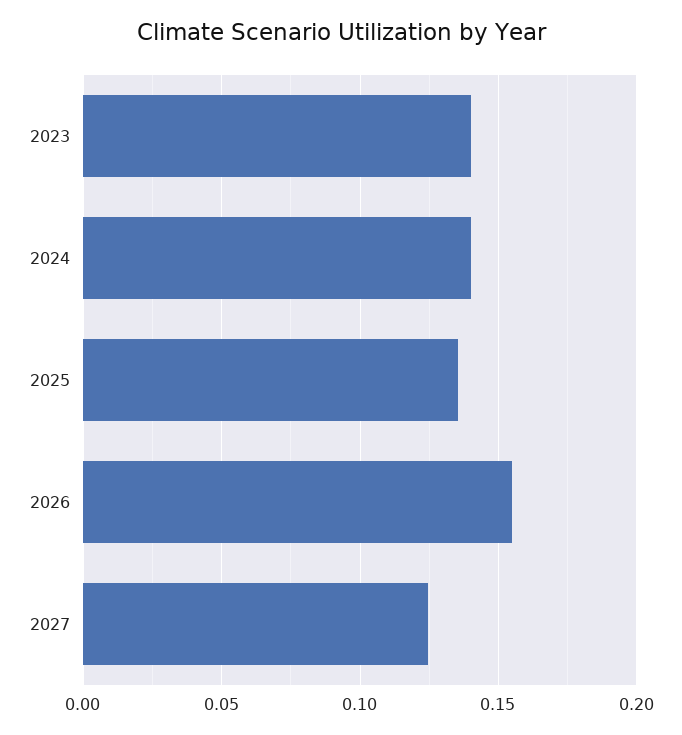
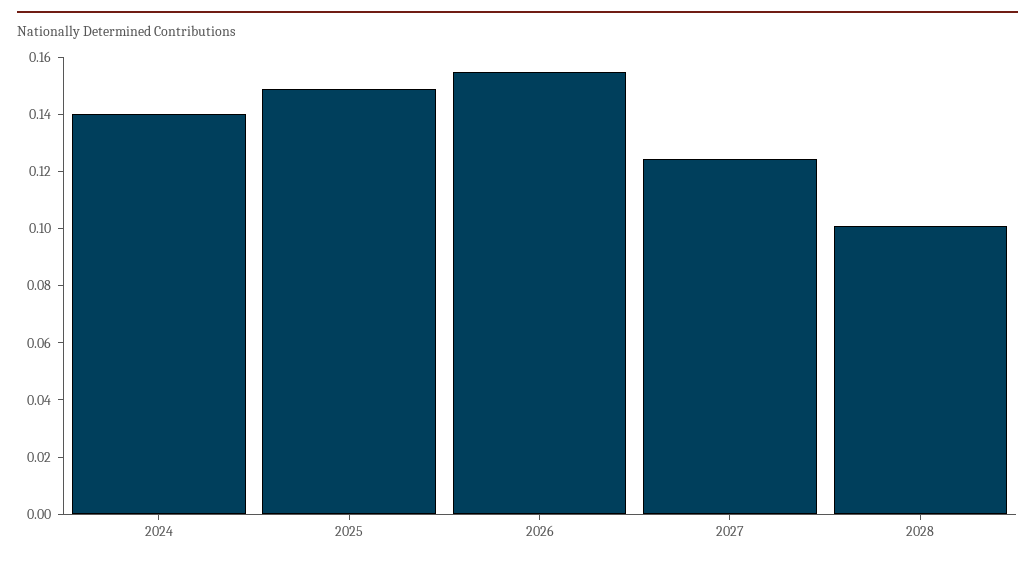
2023: 0.14 -> none
2025: 0.135 -> 0.15
2028: none -> 0.1

